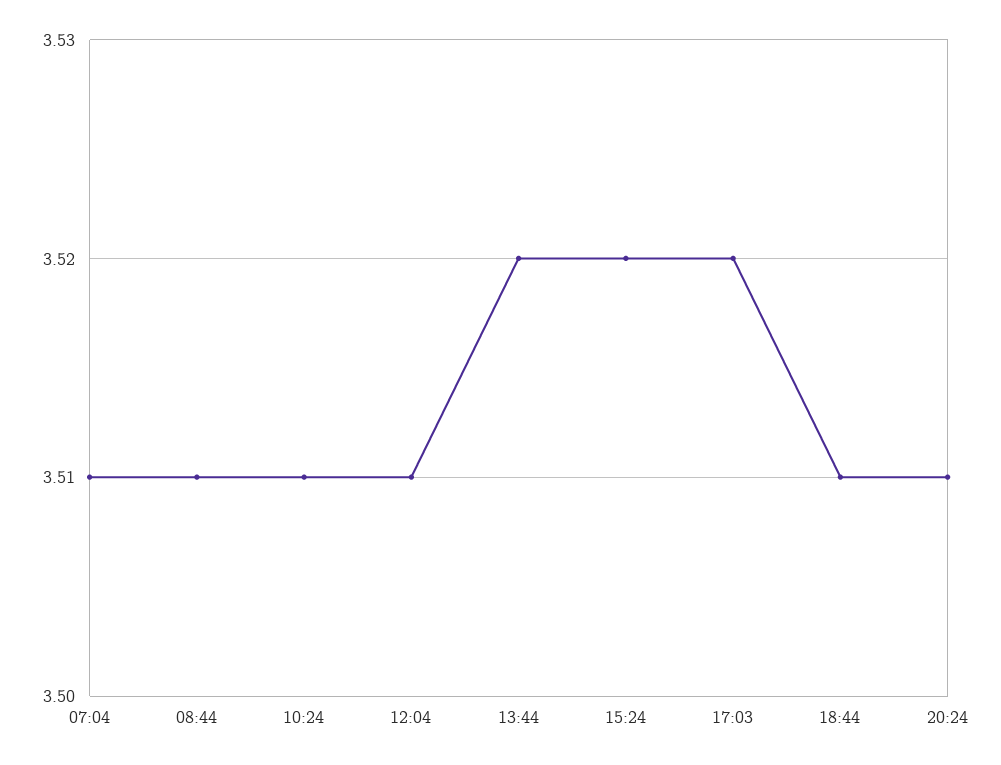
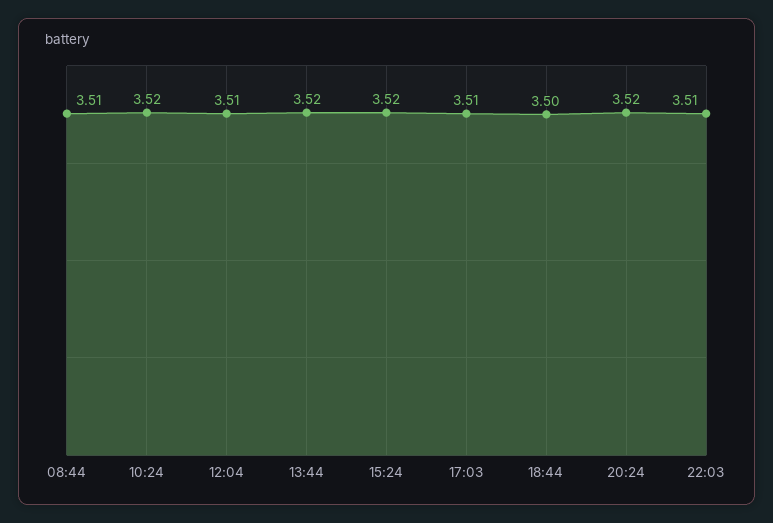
07:04: 3.51 -> none
10:24: 3.51 -> 3.52
17:03: 3.52 -> 3.51
18:44: 3.51 -> 3.5
20:24: 3.51 -> 3.52
22:03: none -> 3.51

